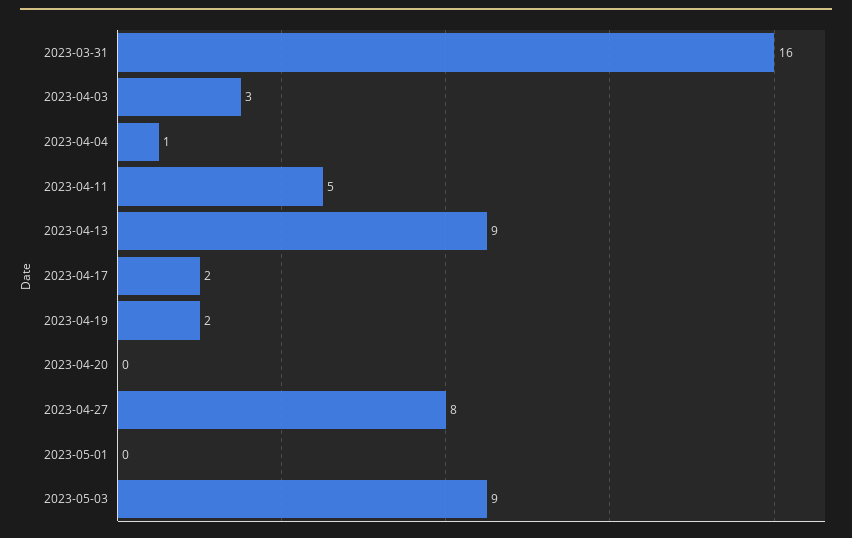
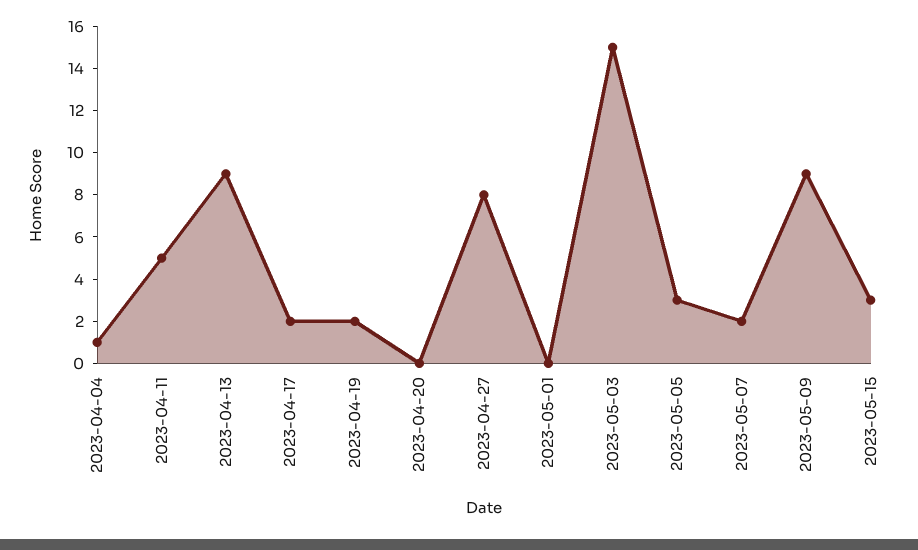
2023-03-31: 16 -> none
2023-04-03: 3 -> none
2023-05-03: 9 -> 15
2023-05-05: none -> 3
2023-05-07: none -> 2
2023-05-09: none -> 9
2023-05-15: none -> 3

